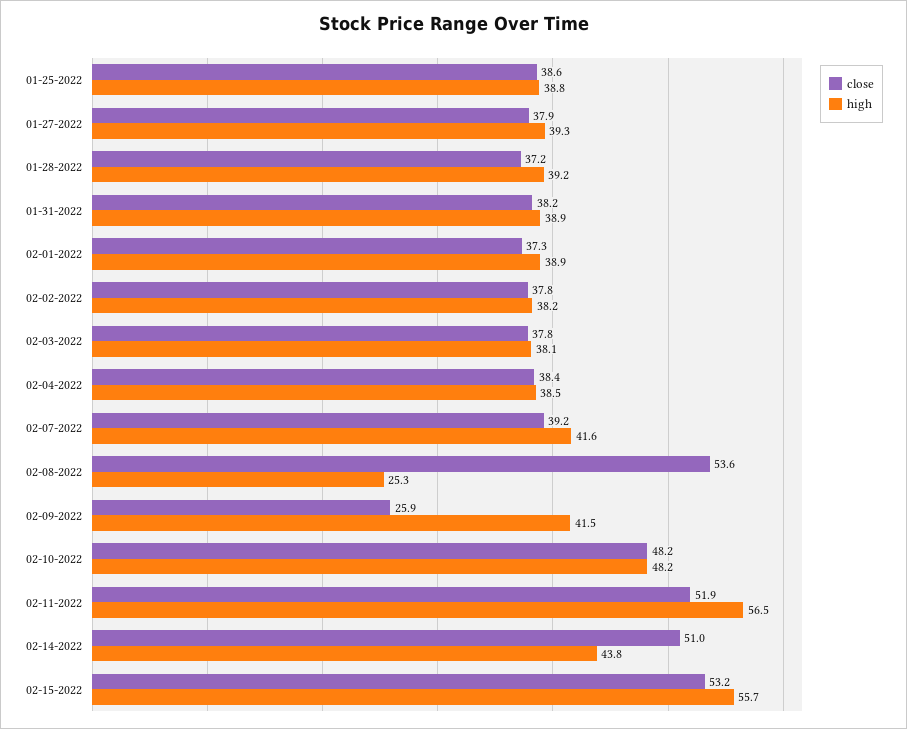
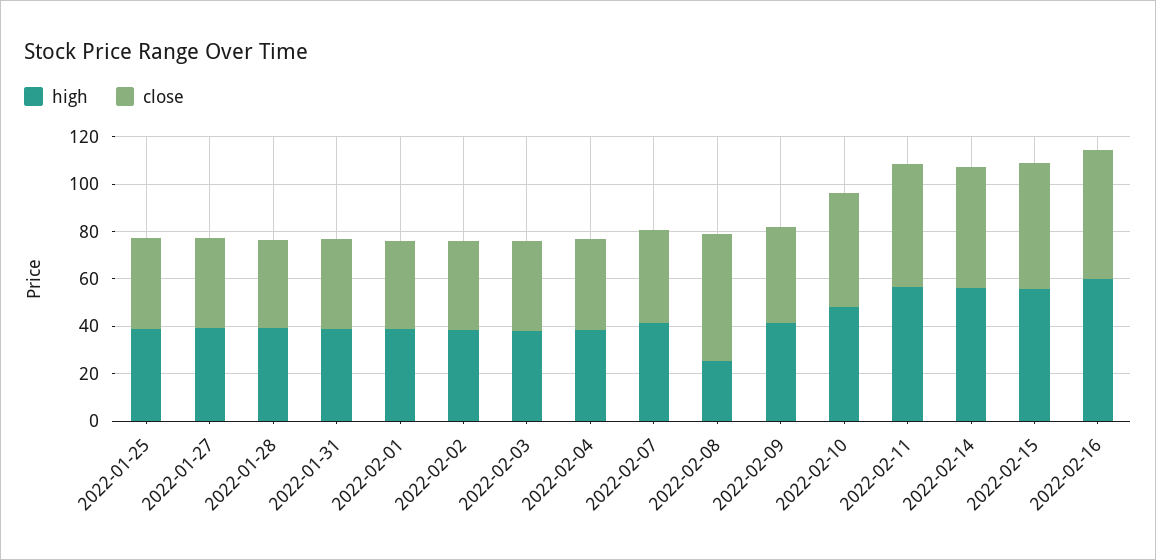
close, 02-09-2022: 25.9 -> 40
high, 02-14-2022: 43.8 -> 55
high, 2022-02-16: none -> 60
close, 2022-02-16: none -> 55

